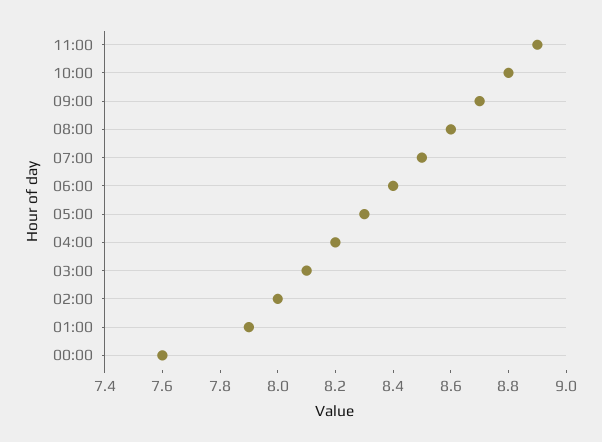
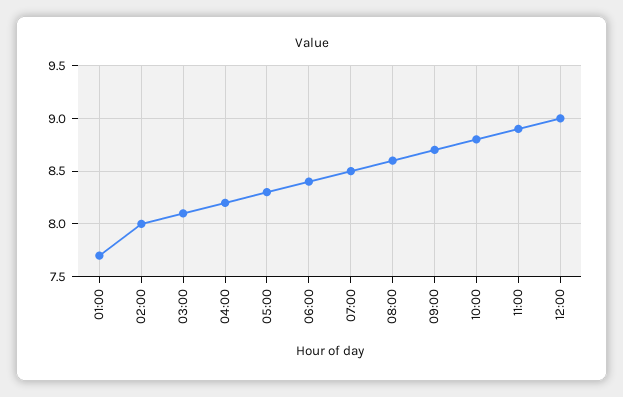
01:00: 7.9 -> 7.7
00:00: 7.6 -> none
12:00: none -> 9

